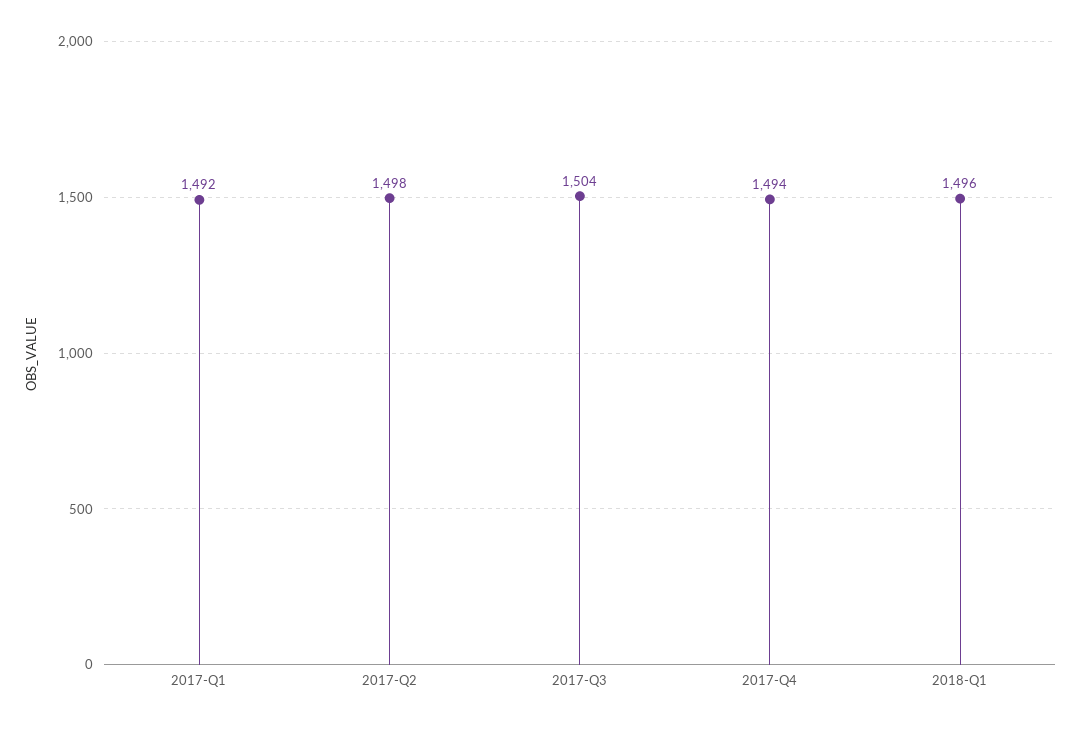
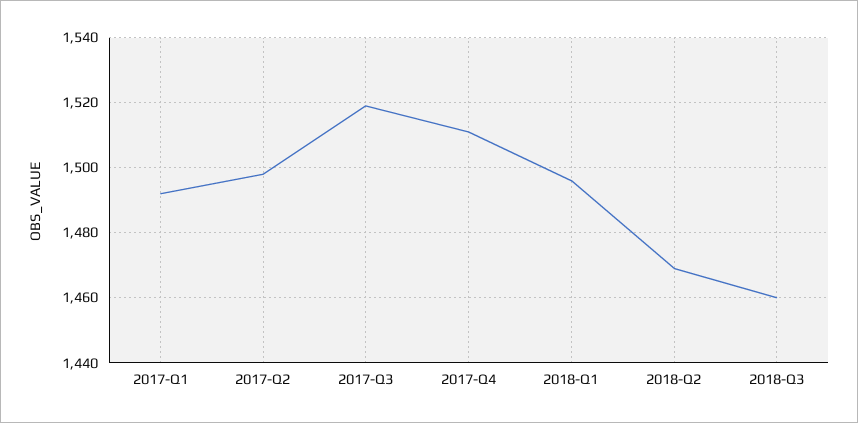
2017-Q3: 1504 -> 1520
2017-Q4: 1494 -> 1510
2018-Q2: none -> 1470
2018-Q3: none -> 1460

